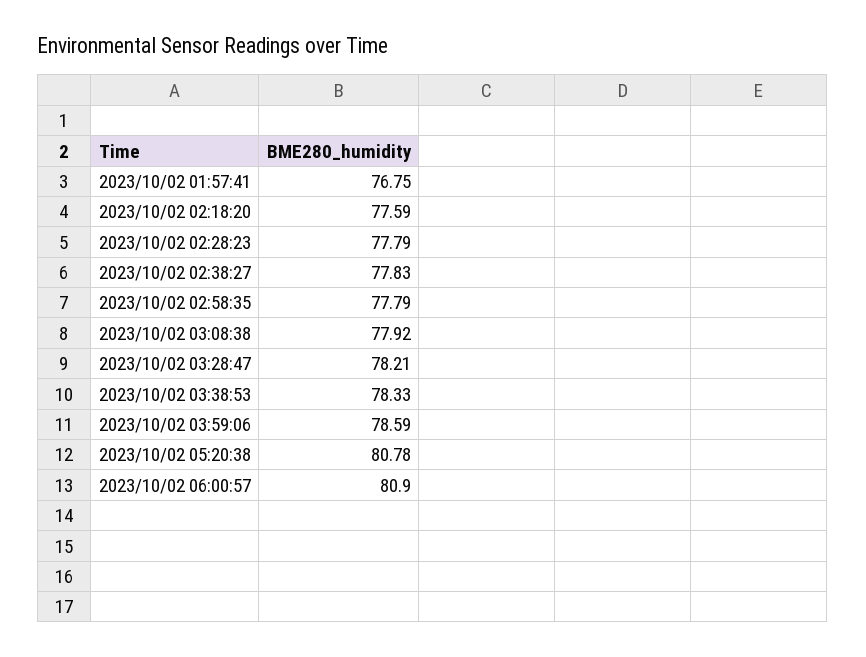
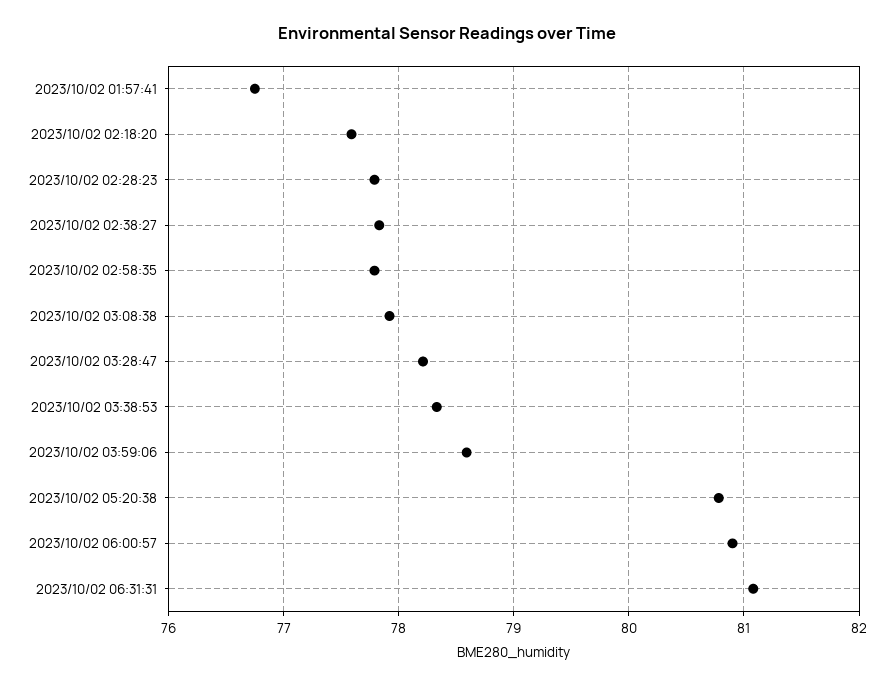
2023/10/02 06:31:31: none -> 81.1

